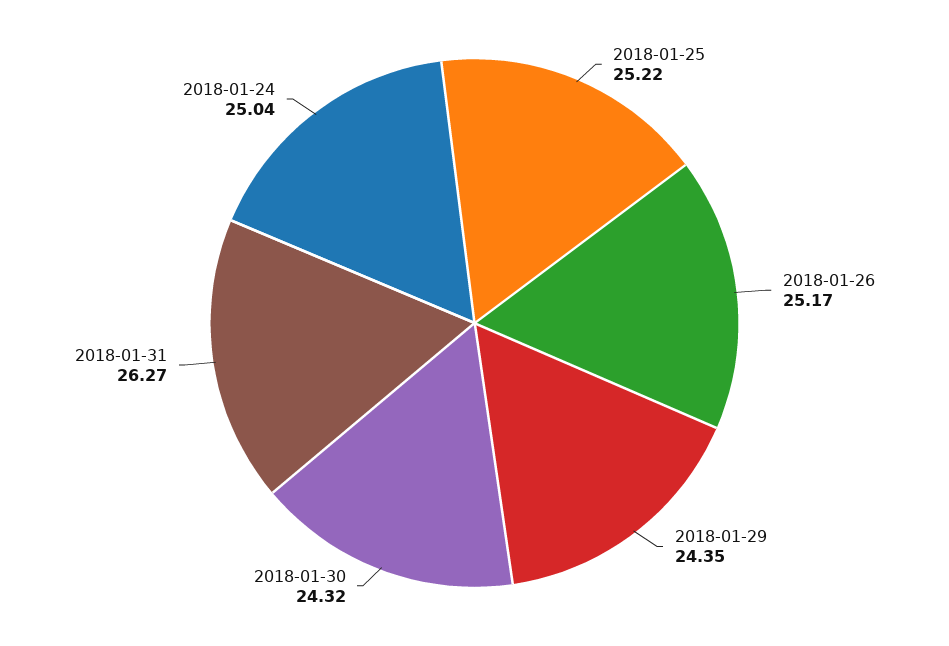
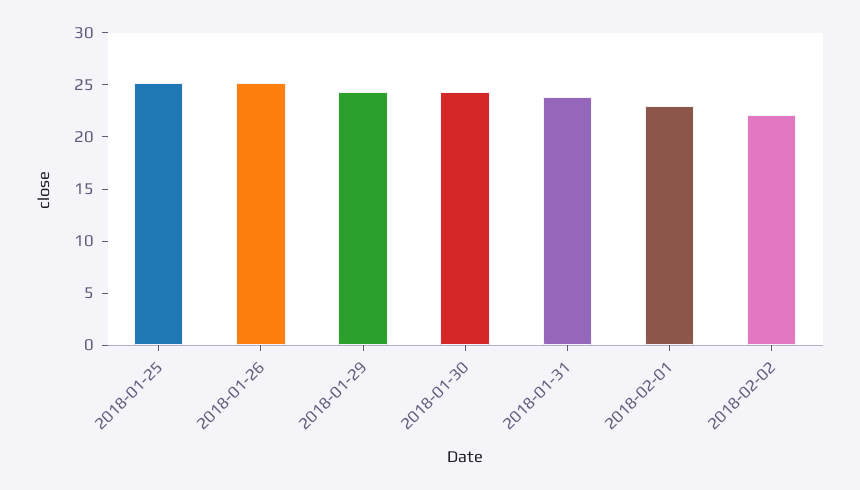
2018-01-31: 26.27 -> 24
2018-01-24: 25.04 -> none
2018-02-01: none -> 23
2018-02-02: none -> 22

